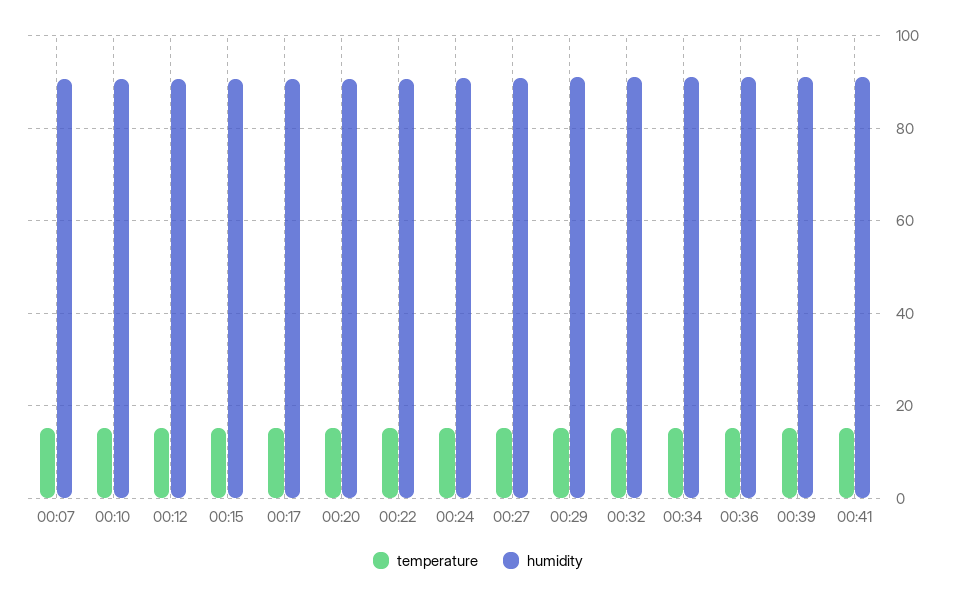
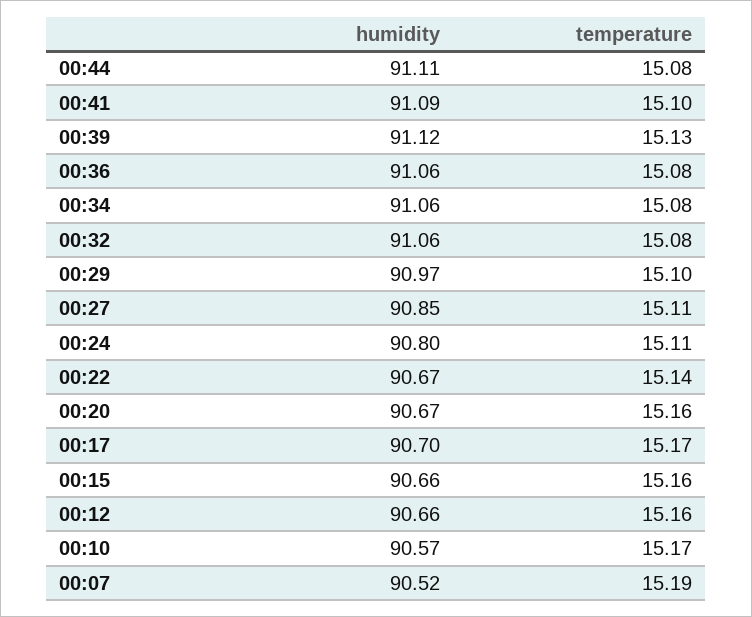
humidity, 00:44: none -> 91.11
temperature, 00:44: none -> 15.08

